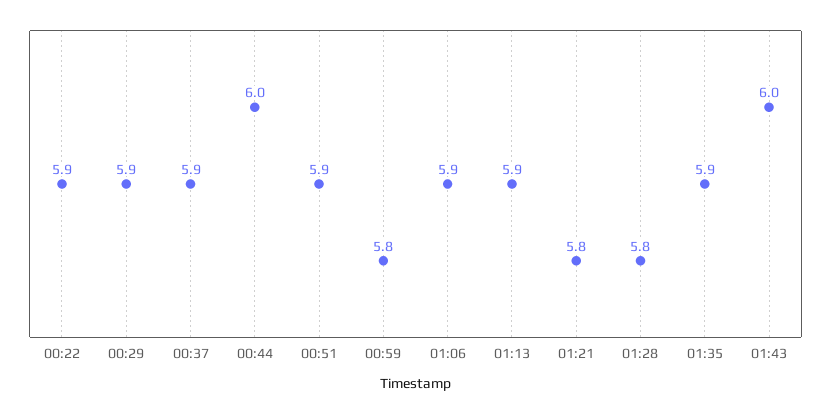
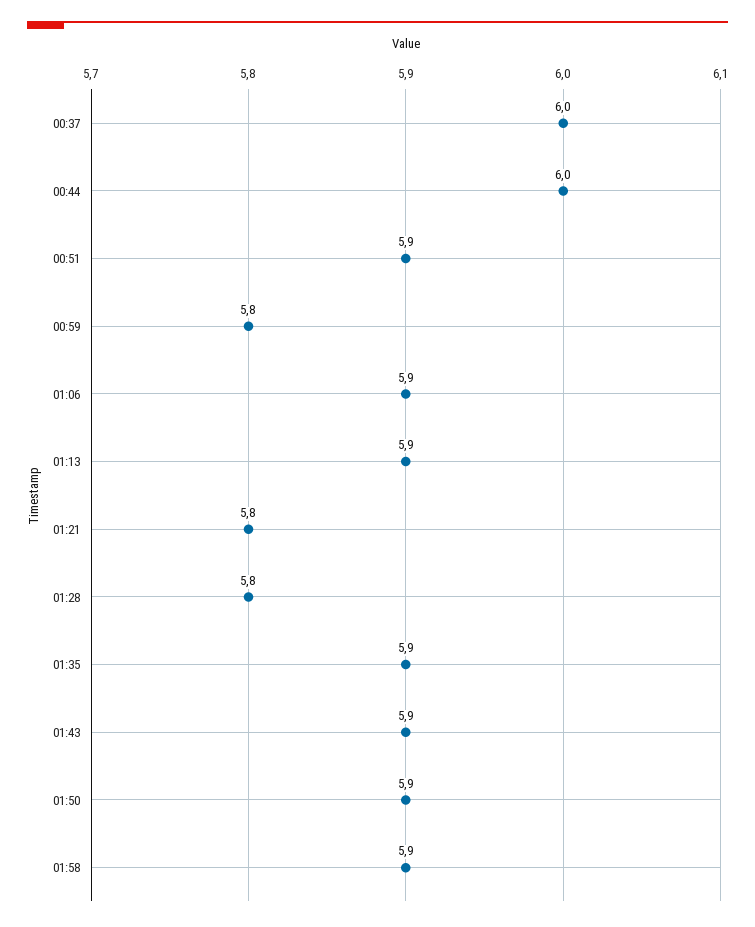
00:22: 5.9 -> none
00:29: 5.9 -> none
00:37: 5.9 -> 6
01:43: 6 -> 5.9
01:50: none -> 5.9
01:58: none -> 5.9

